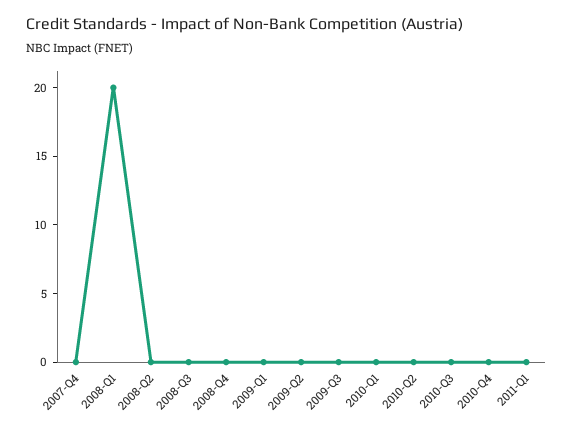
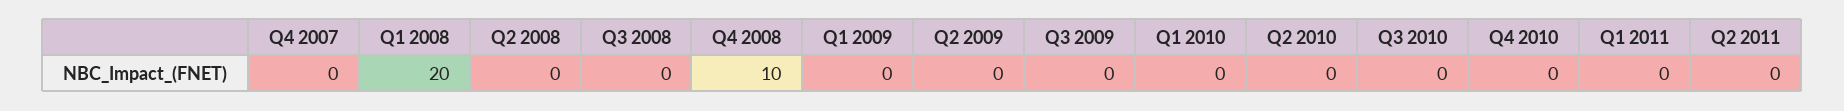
2008-Q4: 0 -> 10
Q2 2011: none -> 0

